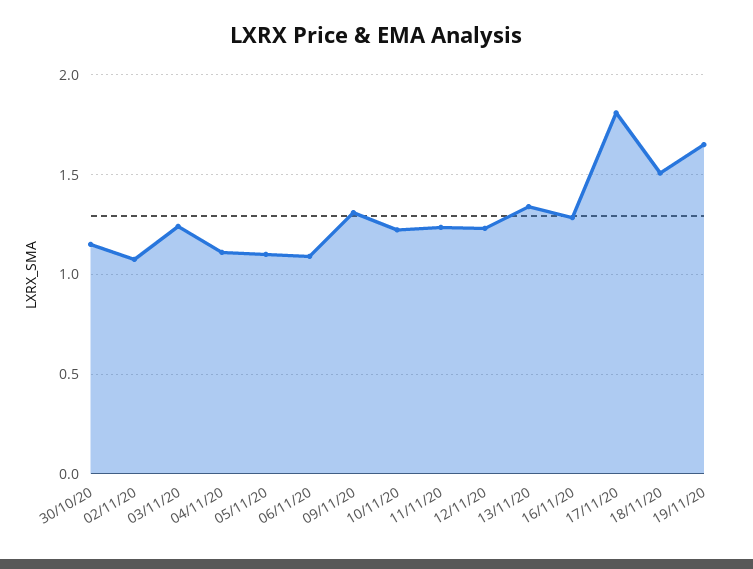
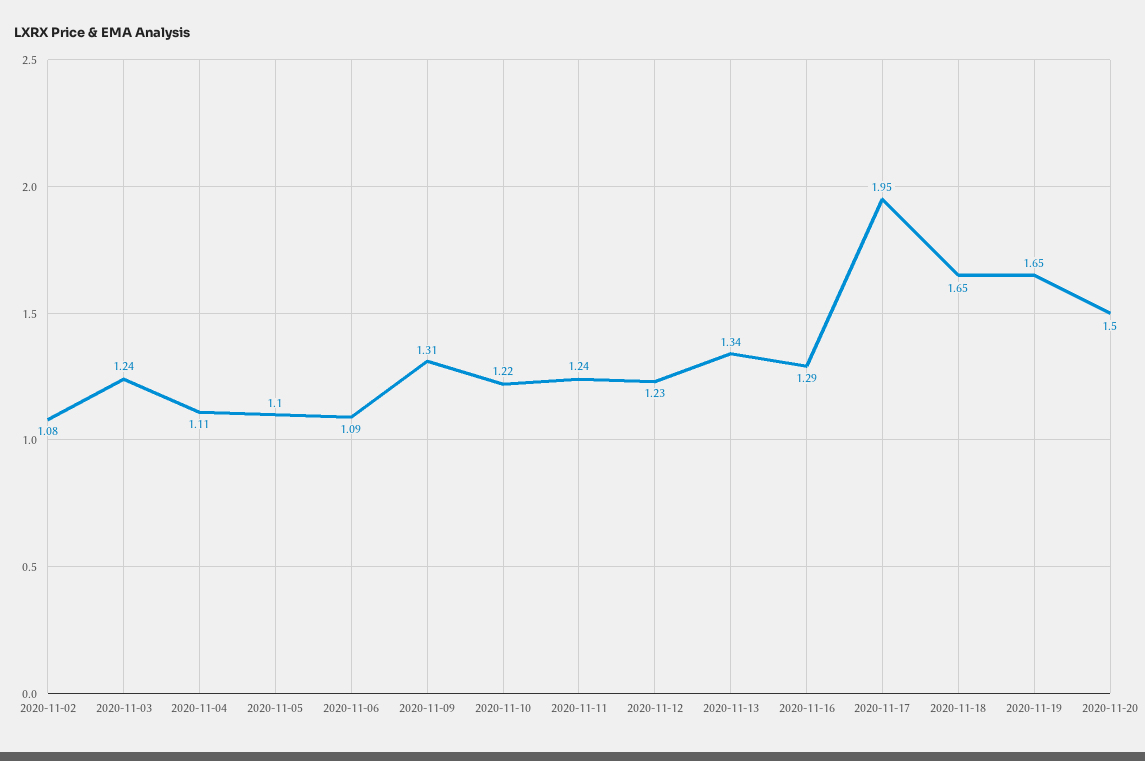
30/10/20: 1.15 -> none
17/11/20: 1.8 -> 1.95
18/11/20: 1.5 -> 1.65
2020-11-20: none -> 1.5

